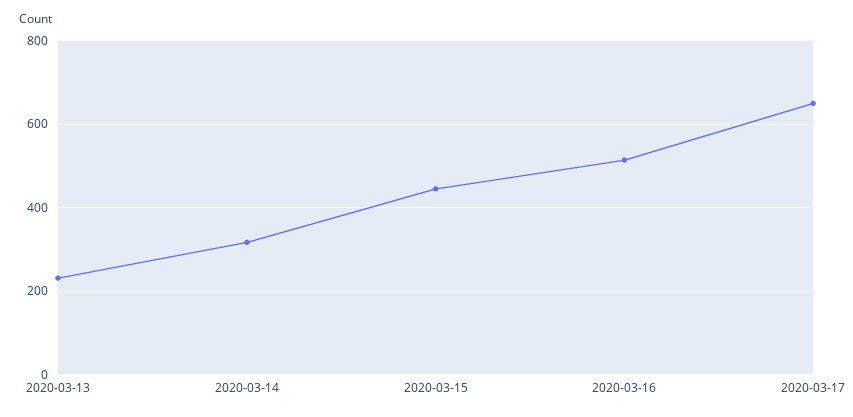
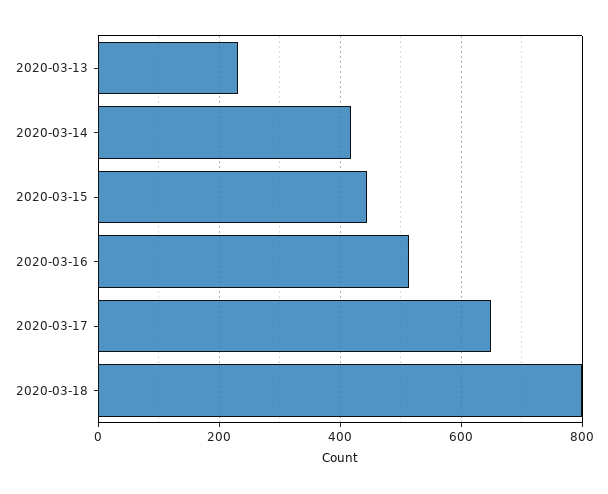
2020-03-14: 320 -> 420
2020-03-18: none -> 800

